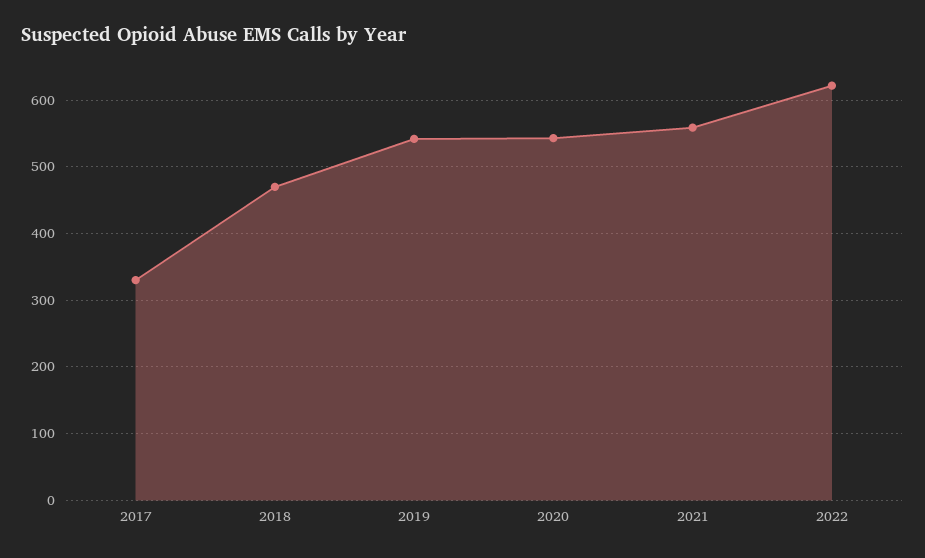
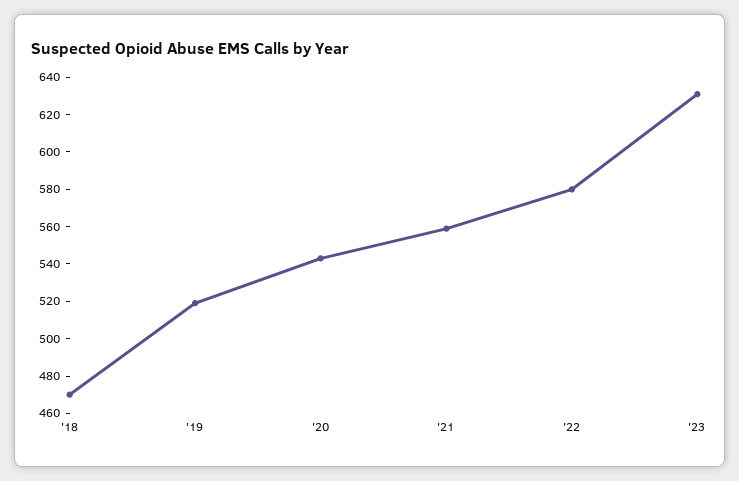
2017: 330 -> none
2019: 540 -> 520
2022: 620 -> 580
'23: none -> 630

